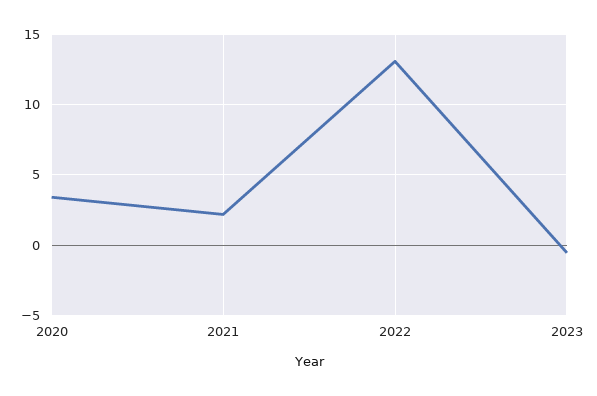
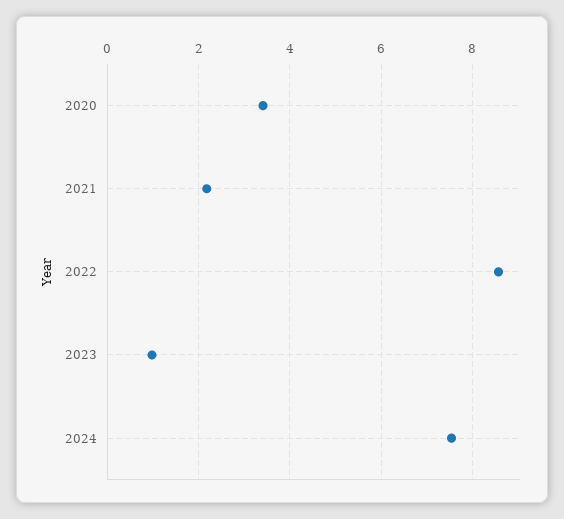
2022: 13 -> 8.6
2023: -0.5 -> 1
2024: none -> 7.6

